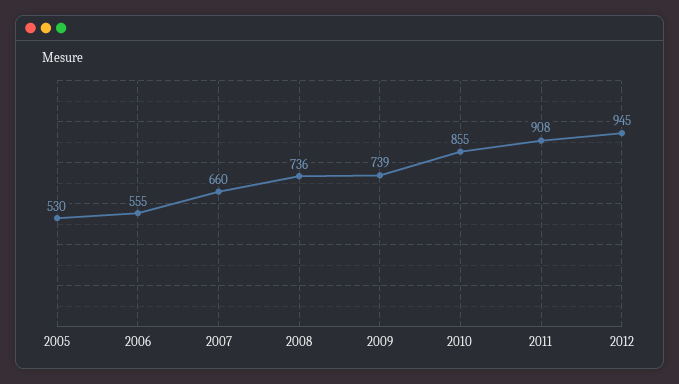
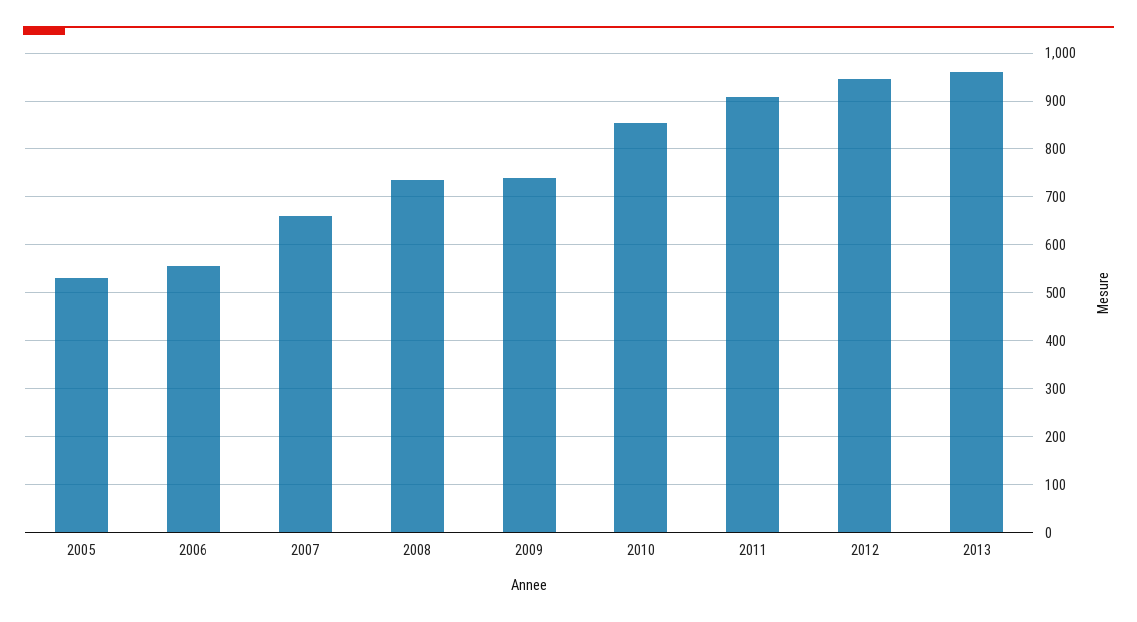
2013: none -> 960

